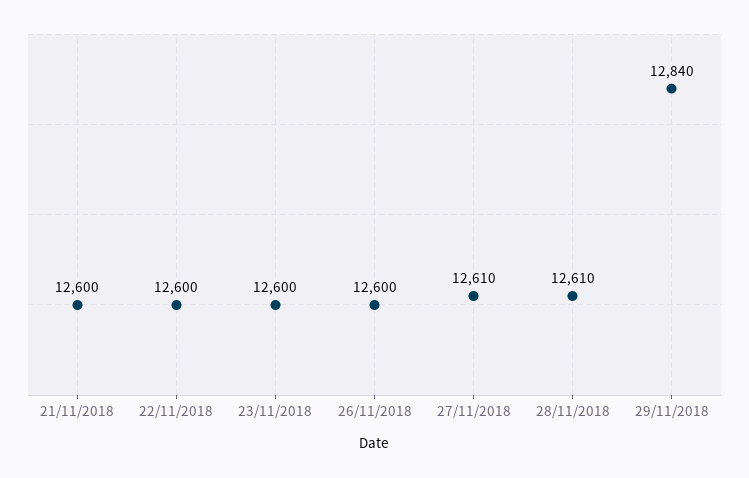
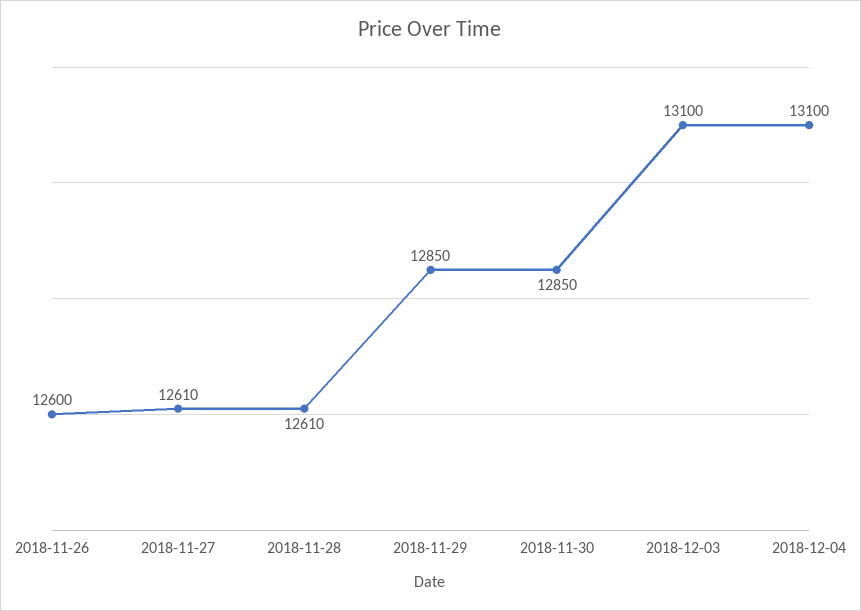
21/11/2018: 12600 -> none
22/11/2018: 12600 -> none
23/11/2018: 12600 -> none
29/11/2018: 12840 -> 12850
2018-11-30: none -> 12850
2018-12-03: none -> 13100
2018-12-04: none -> 13100

